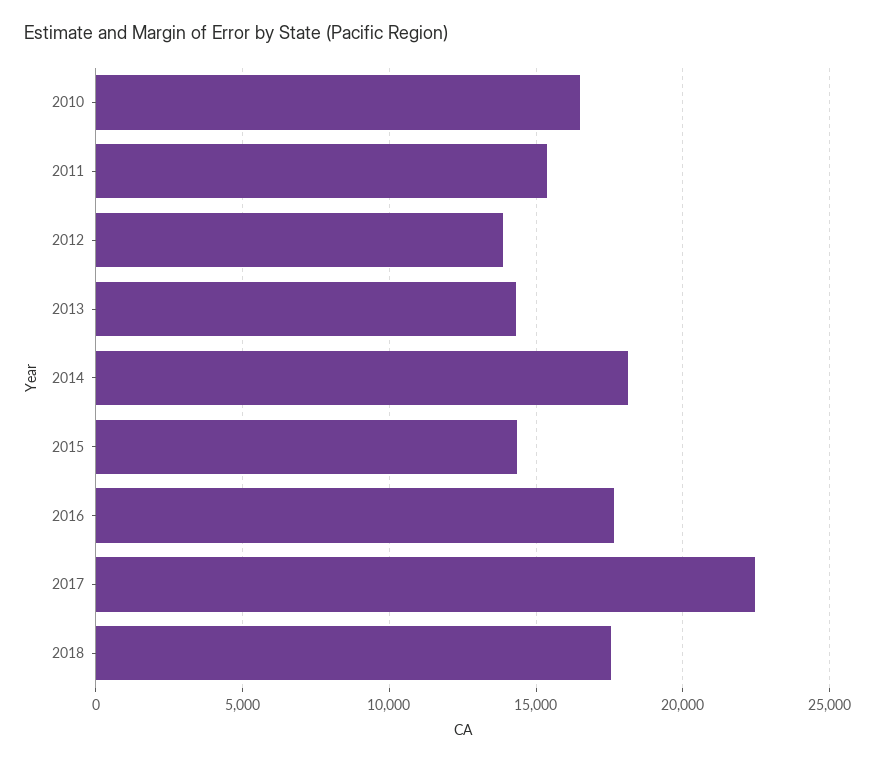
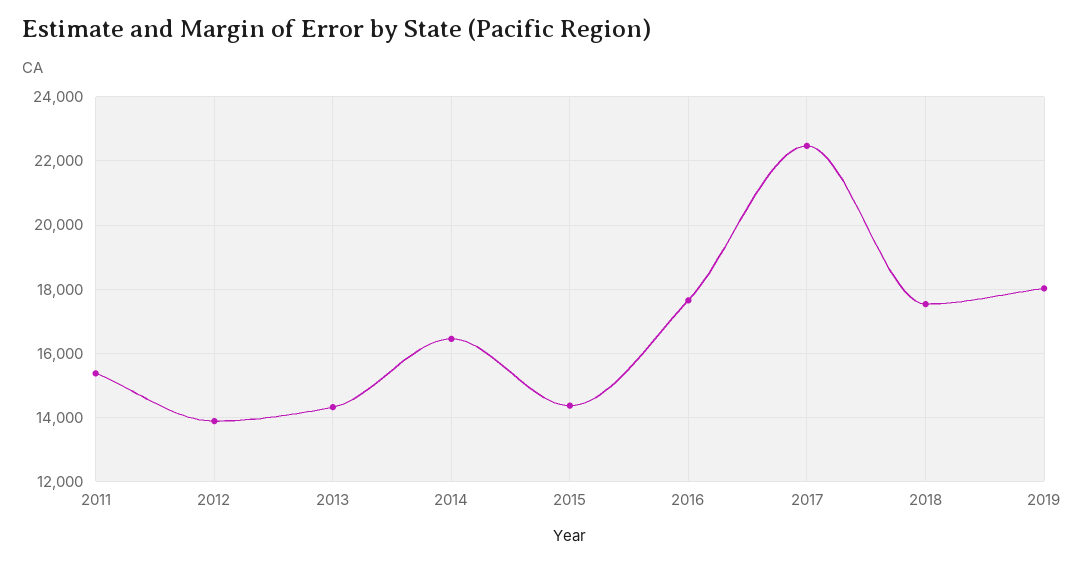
2010: 16500 -> none
2014: 18000 -> 16400
2019: none -> 18000

